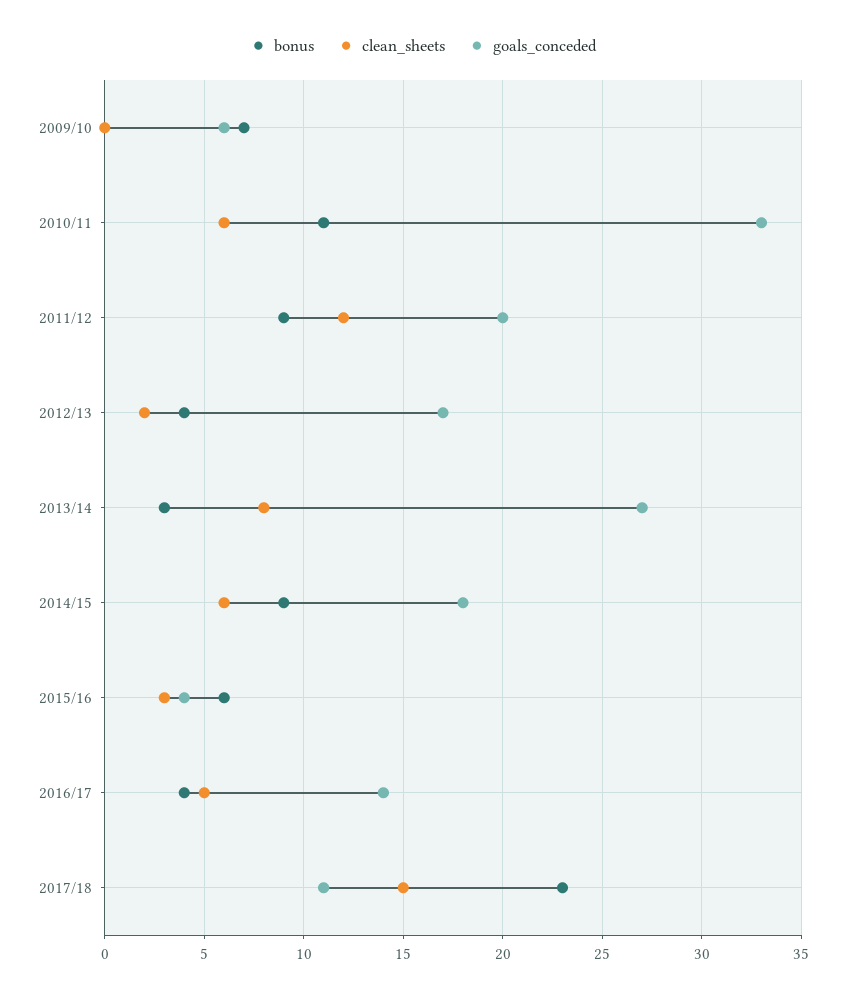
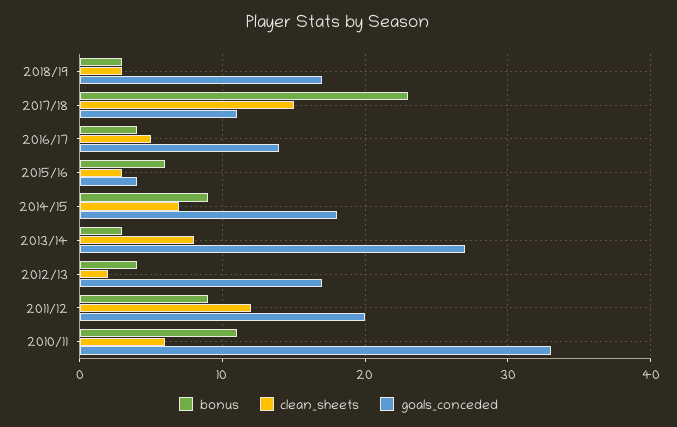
bonus, 2009/10: 7 -> none
clean_sheets, 2009/10: 0 -> none
goals_conceded, 2009/10: 6 -> none
clean_sheets, 2014/15: 6 -> 7
bonus, 2018/19: none -> 3
clean_sheets, 2018/19: none -> 3
goals_conceded, 2018/19: none -> 17

